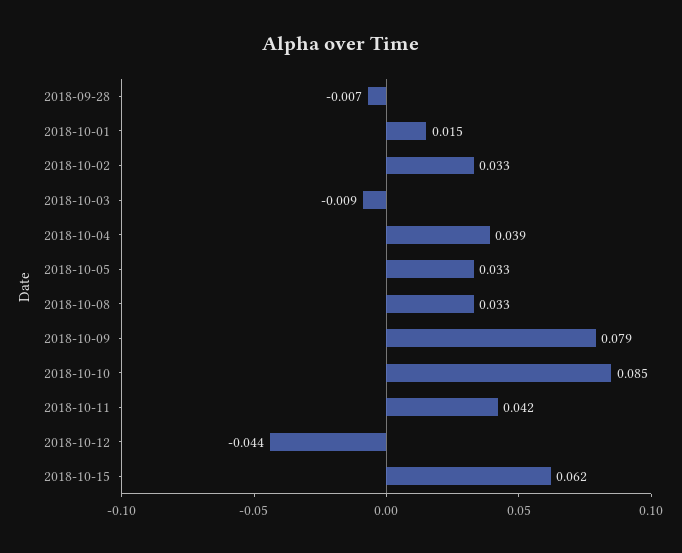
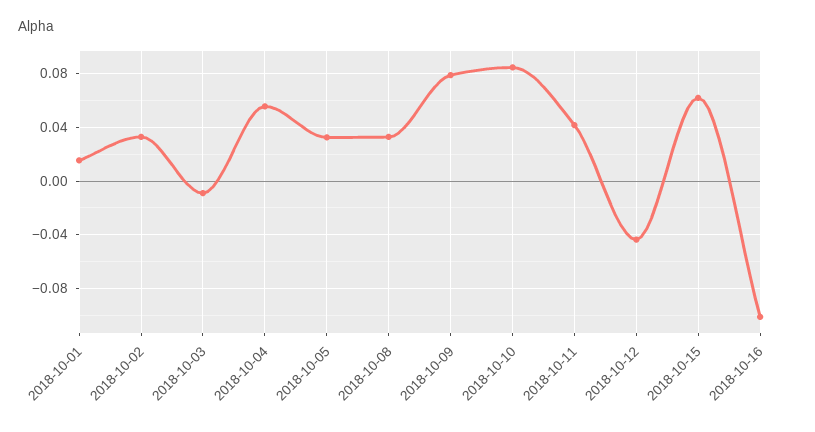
2018-09-28: -0.007 -> none
2018-10-04: 0.039 -> 0.055
2018-10-16: none -> -0.1

